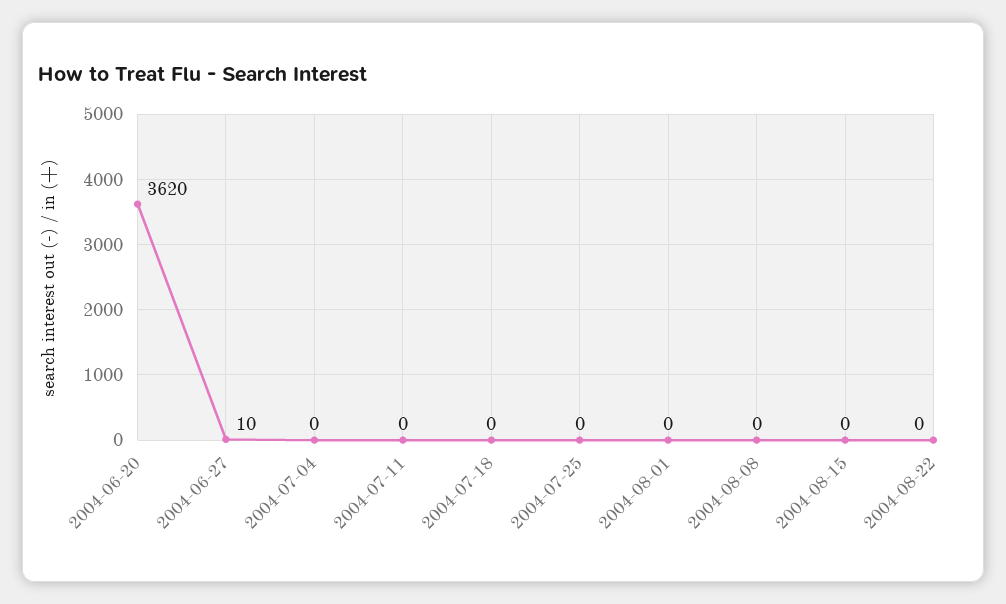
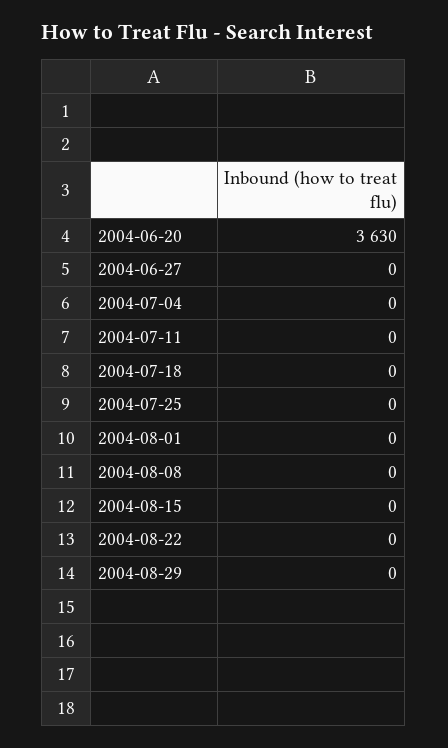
2004-06-20: 3620 -> 3630
2004-06-27: 10 -> 0
2004-08-29: none -> 0

